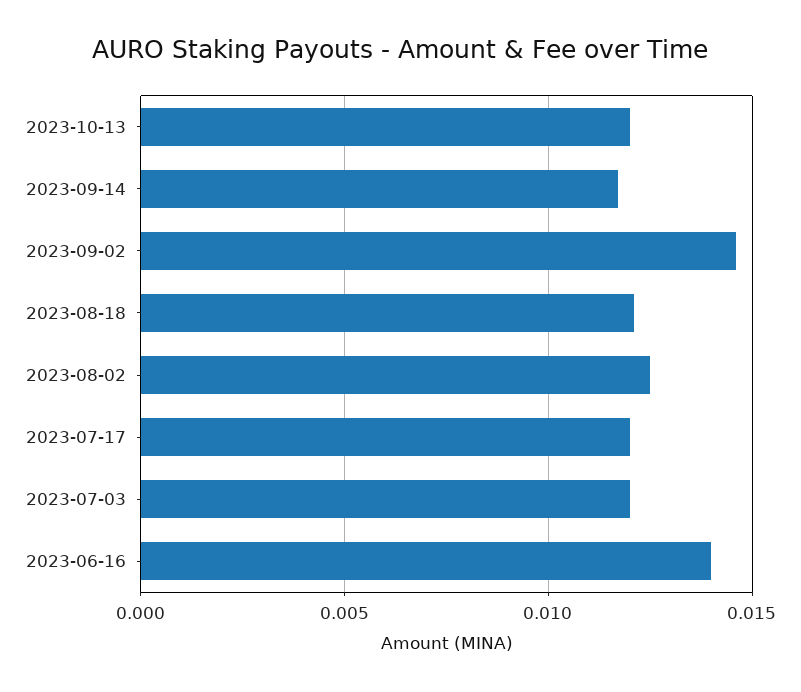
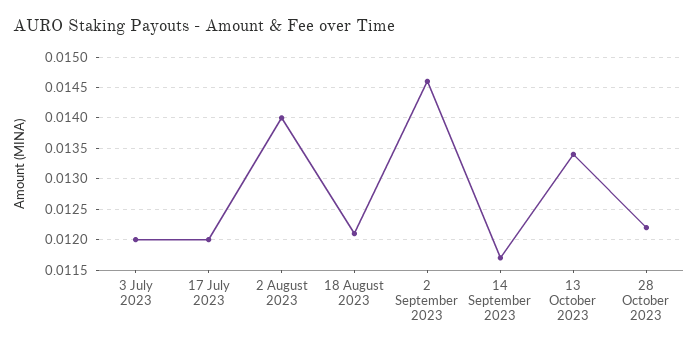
2023-10-13: 0.012 -> 0.0134
2023-08-02: 0.0125 -> 0.014
2023-06-16: 0.014 -> none
28 October 2023: none -> 0.0122

